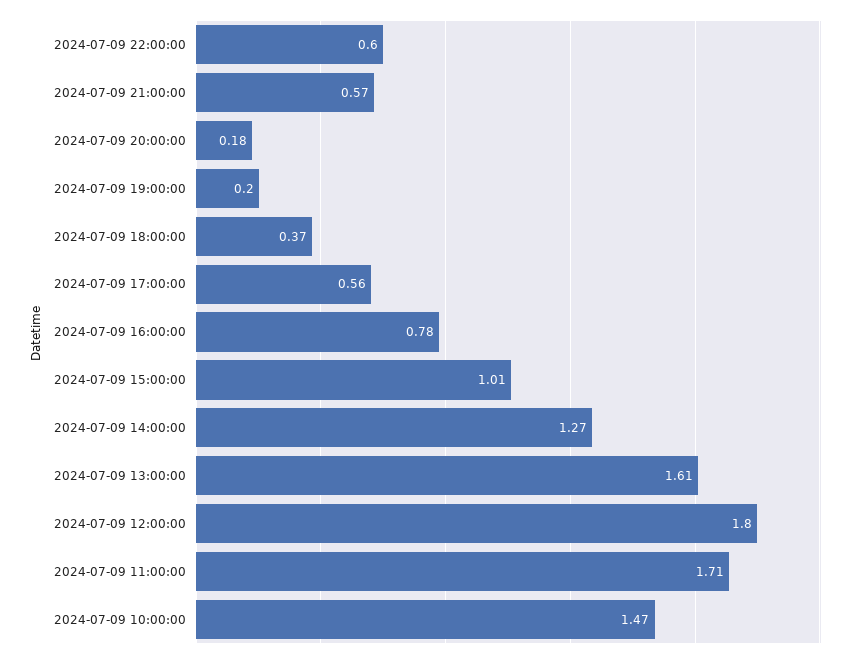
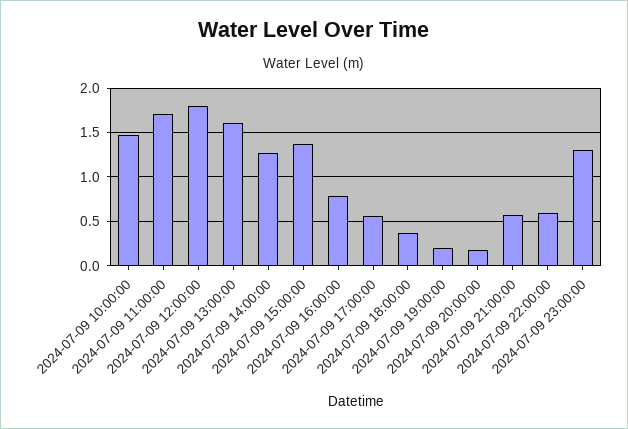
2024-07-09 15:00:00: 1.01 -> 1.4
2024-07-09 23:00:00: none -> 1.3

